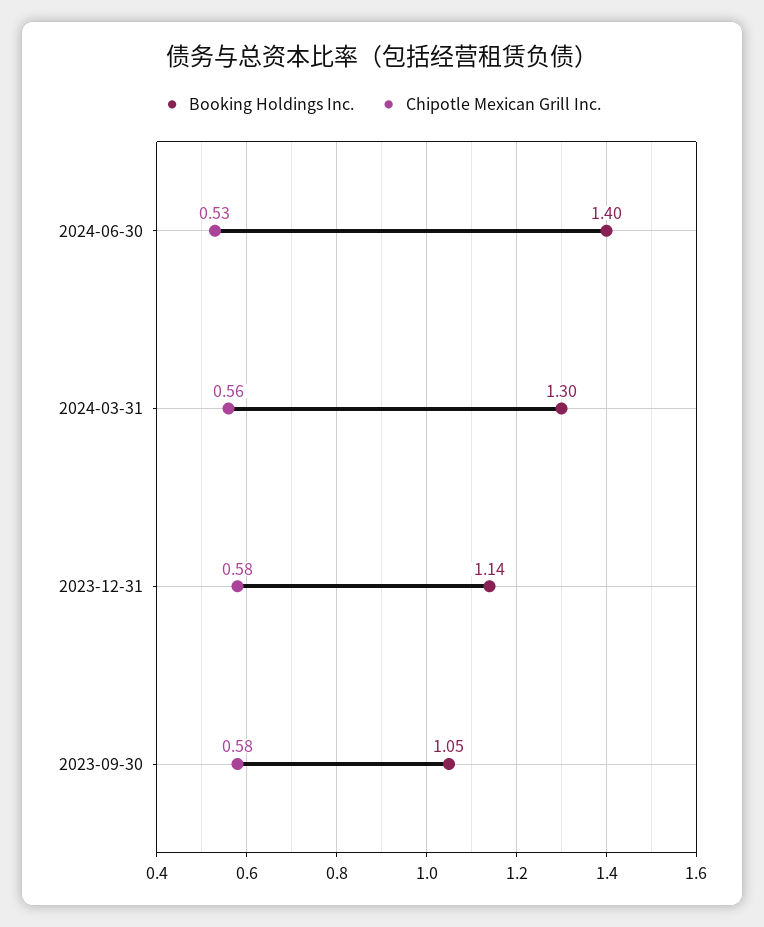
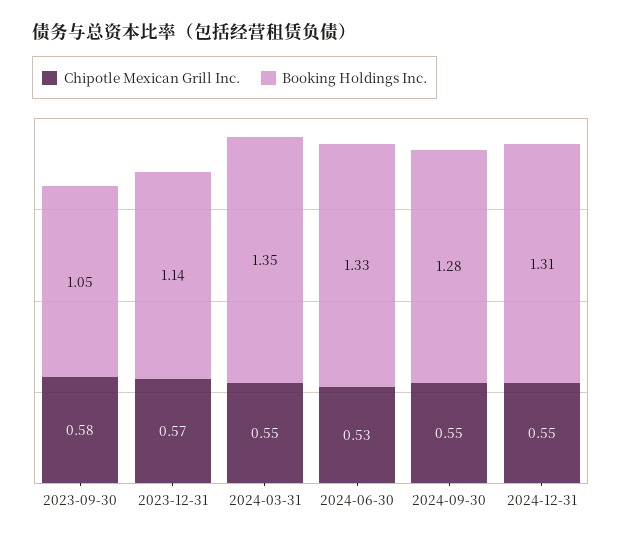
Booking Holdings Inc., 2024-06-30: 1.4 -> 1.33
Booking Holdings Inc., 2024-03-31: 1.3 -> 1.35
Chipotle Mexican Grill Inc., 2024-03-31: 0.56 -> 0.55
Chipotle Mexican Grill Inc., 2023-12-31: 0.58 -> 0.57
Chipotle Mexican Grill Inc., 2024-09-30: none -> 0.55
Booking Holdings Inc., 2024-09-30: none -> 1.28
Chipotle Mexican Grill Inc., 2024-12-31: none -> 0.55
Booking Holdings Inc., 2024-12-31: none -> 1.31

